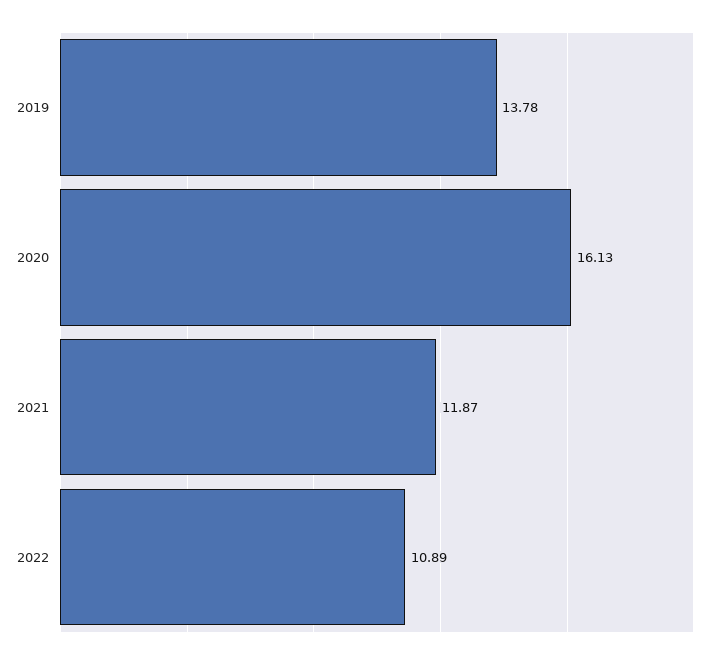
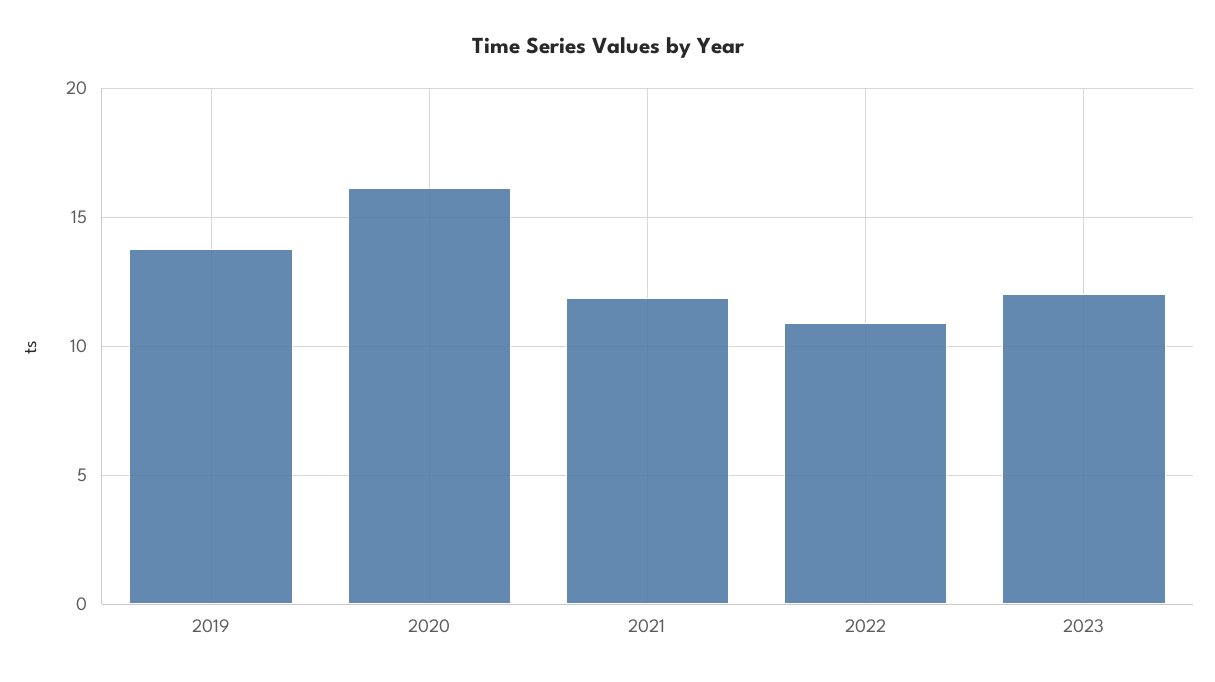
2023: none -> 12

